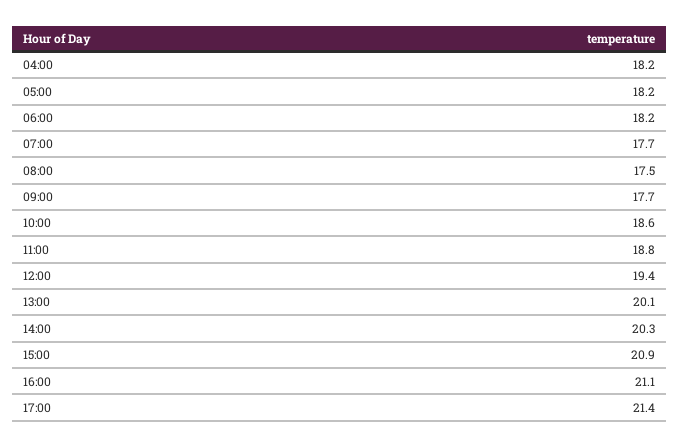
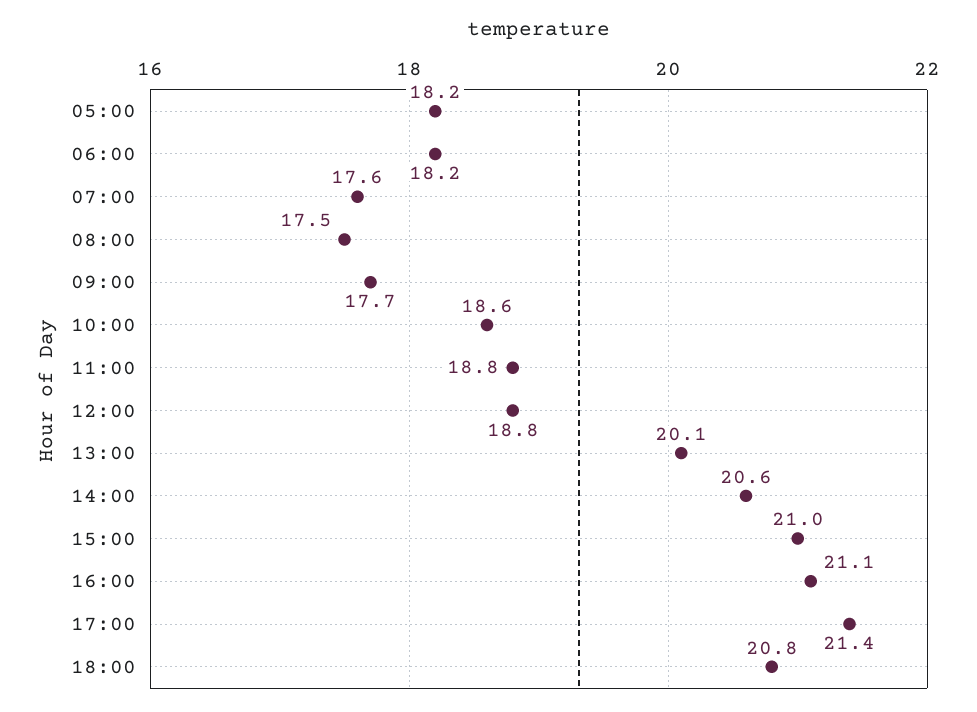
04:00: 18.2 -> none
07:00: 17.7 -> 17.6
12:00: 19.4 -> 18.8
14:00: 20.3 -> 20.6
15:00: 20.9 -> 21
18:00: none -> 20.8

